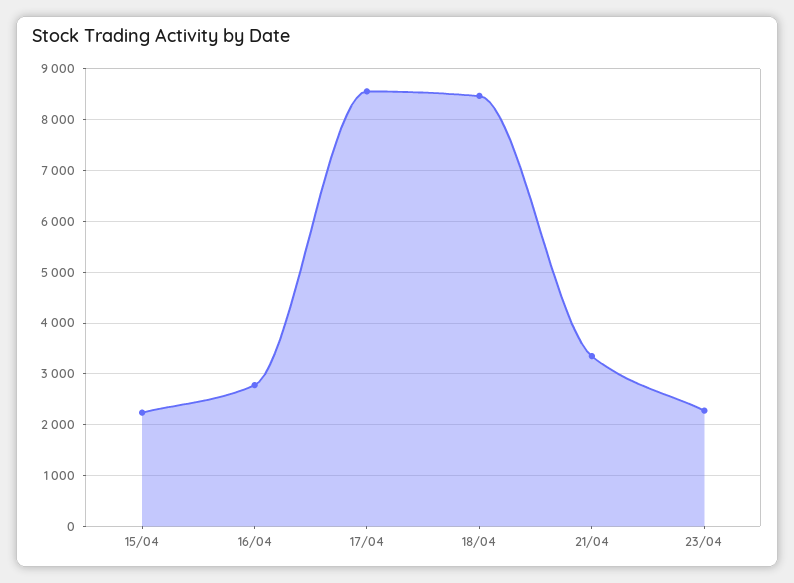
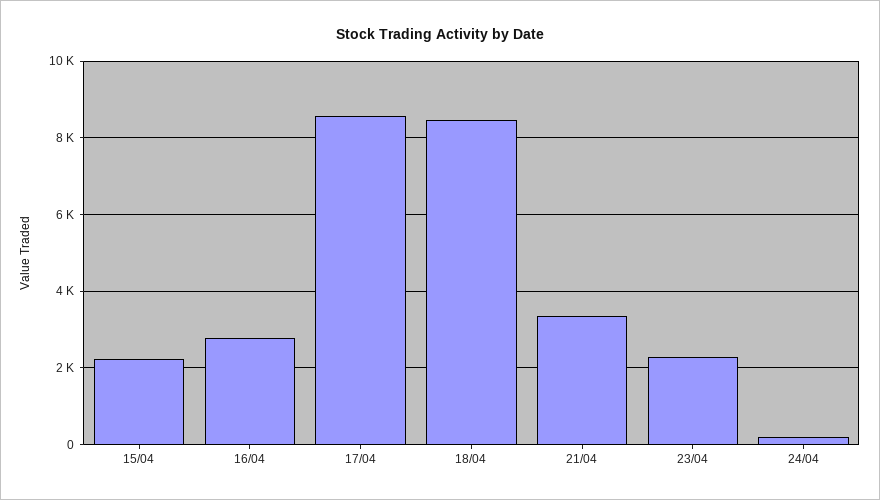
24/04: none -> 200

